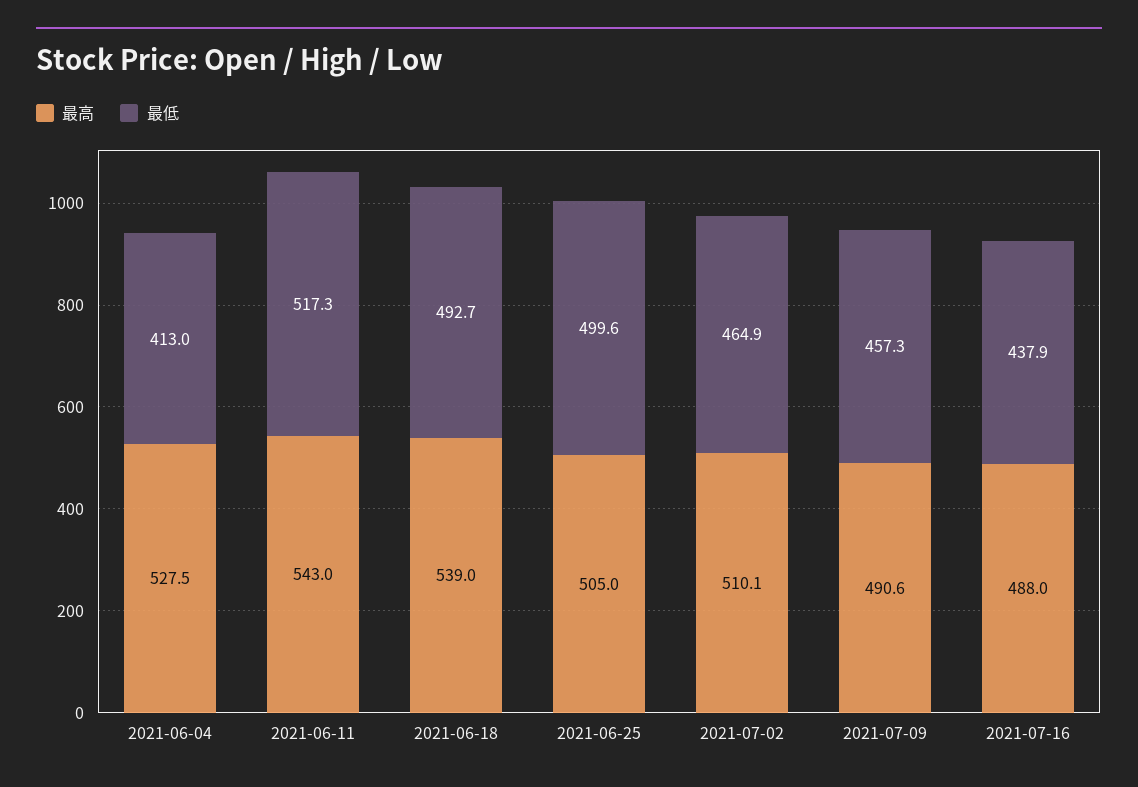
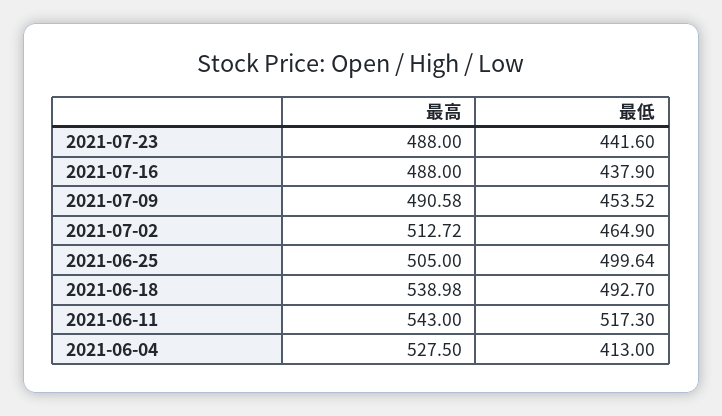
最高, 2021-07-02: 510.1 -> 512.72
最低, 2021-07-09: 457.3 -> 453.52
最高, 2021-07-23: none -> 488
最低, 2021-07-23: none -> 441.6

